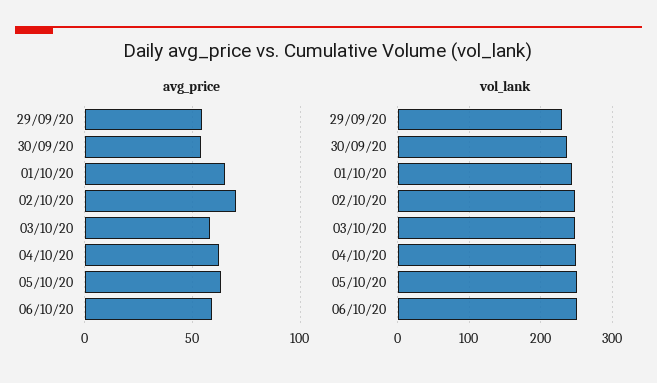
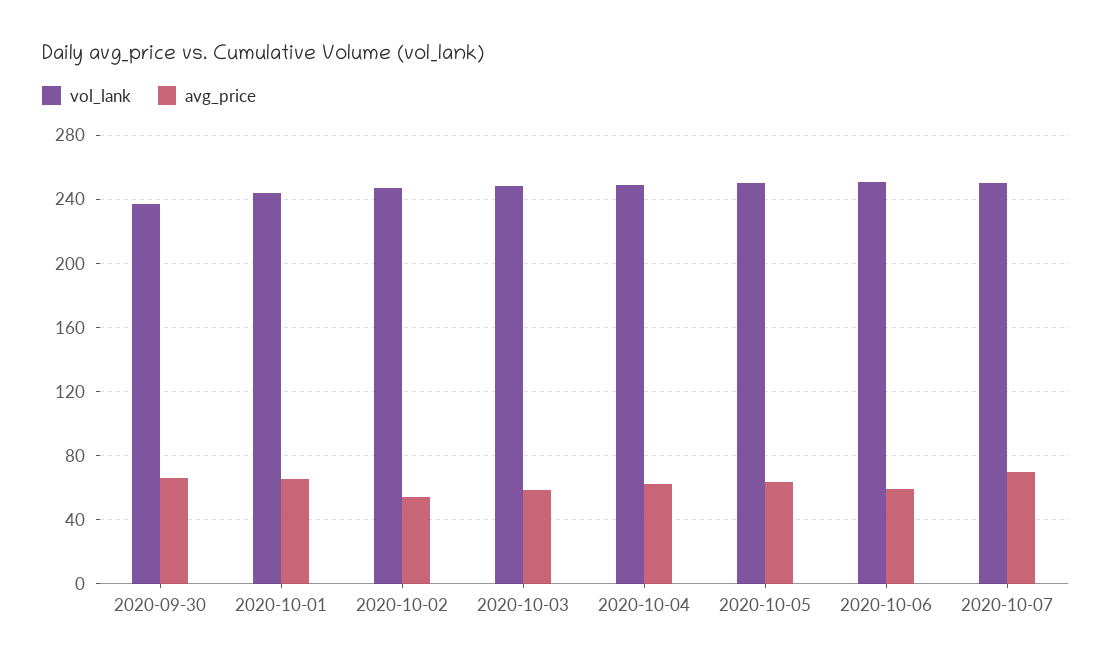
avg_price, 29/09/20: 55 -> none
avg_price, 30/09/20: 55 -> 65
avg_price, 02/10/20: 70 -> 55
vol_lank, 29/09/20: 230 -> none
vol_lank, 2020-10-07: none -> 250
avg_price, 2020-10-07: none -> 70

